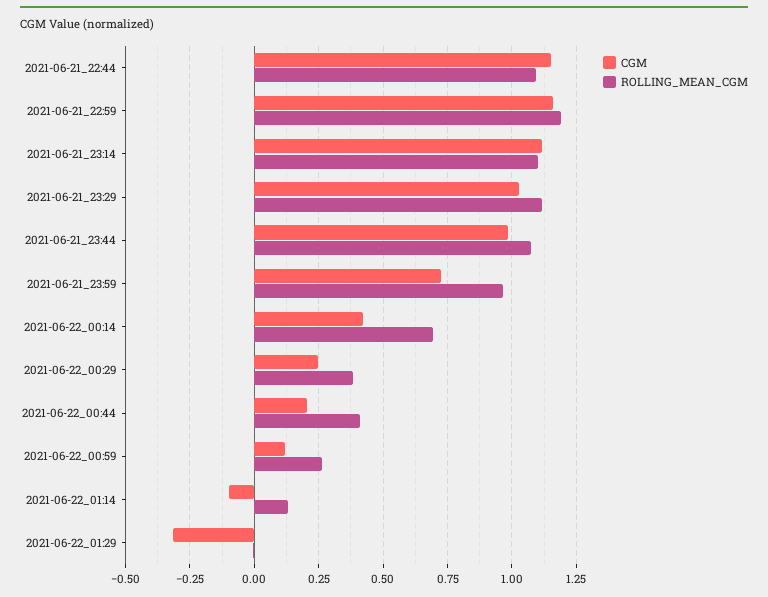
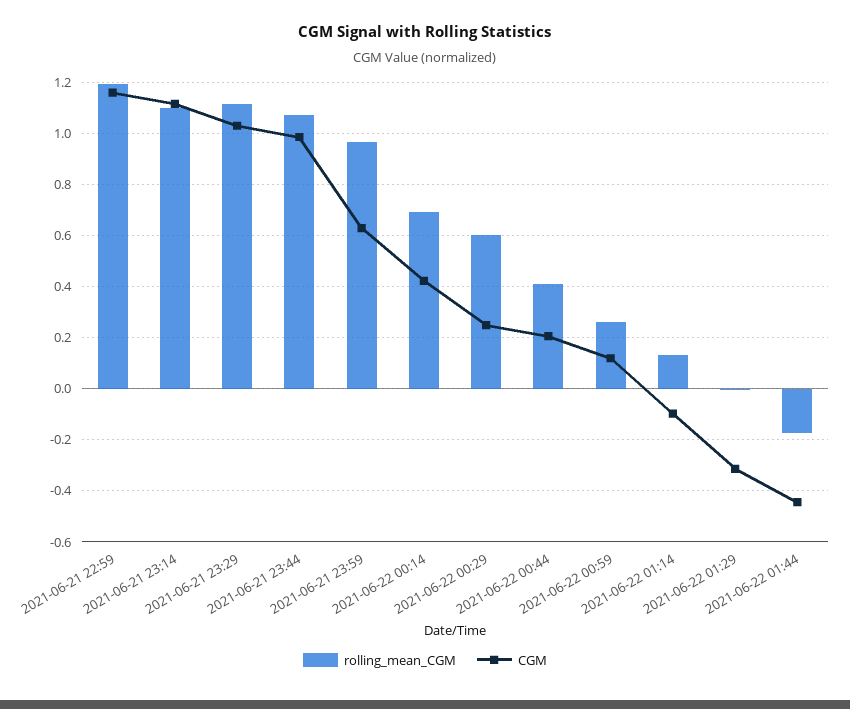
CGM, 2021-06-21_22:44: 1.15 -> none
ROLLING_MEAN_CGM, 2021-06-21_22:44: 1.1 -> none
CGM, 2021-06-21_23:59: 0.725 -> 0.625
ROLLING_MEAN_CGM, 2021-06-22_00:29: 0.375 -> 0.6
ROLLING_MEAN_CGM, 2021-06-22 01:44: none -> -0.175
CGM, 2021-06-22 01:44: none -> -0.45

